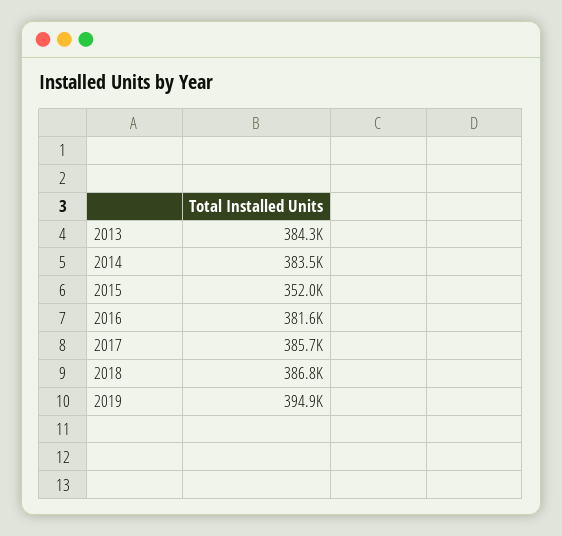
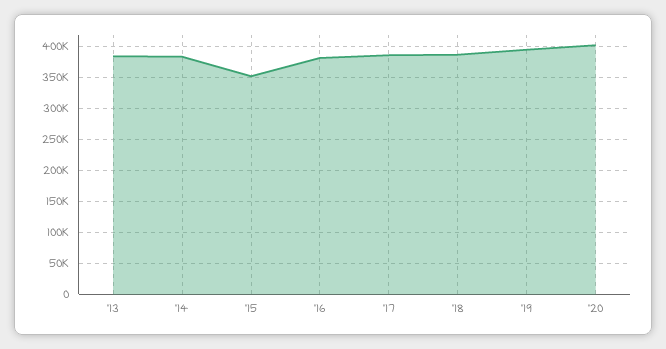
'20: none -> 400000

